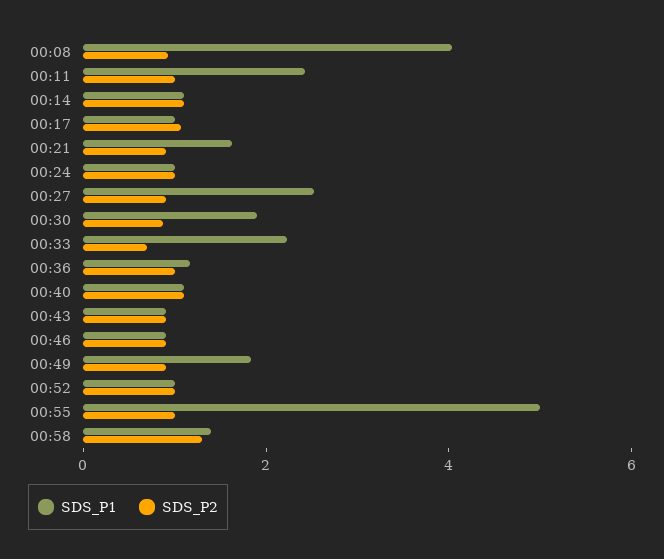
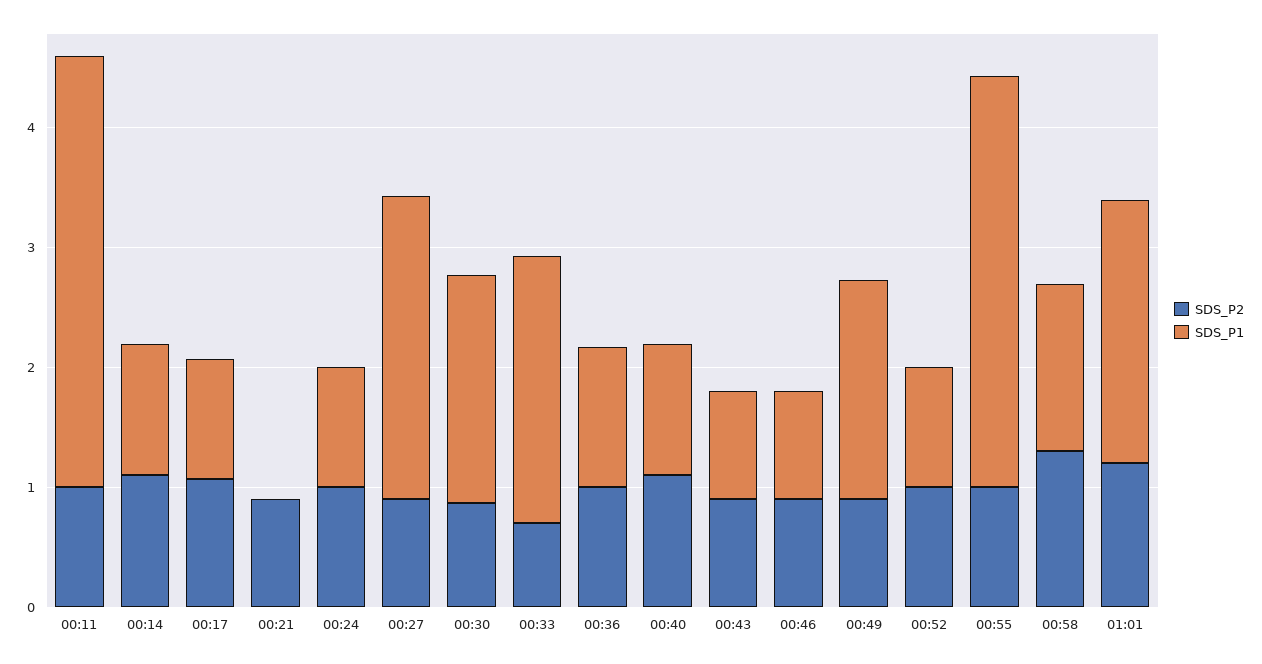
SDS_P1, 00:08: 4 -> none
SDS_P2, 00:08: 1 -> none
SDS_P1, 00:11: 2.5 -> 3.6
SDS_P1, 00:21: 1.5 -> 0
SDS_P1, 00:55: 5 -> 3.4
SDS_P2, 01:01: none -> 1.2
SDS_P1, 01:01: none -> 2.2

